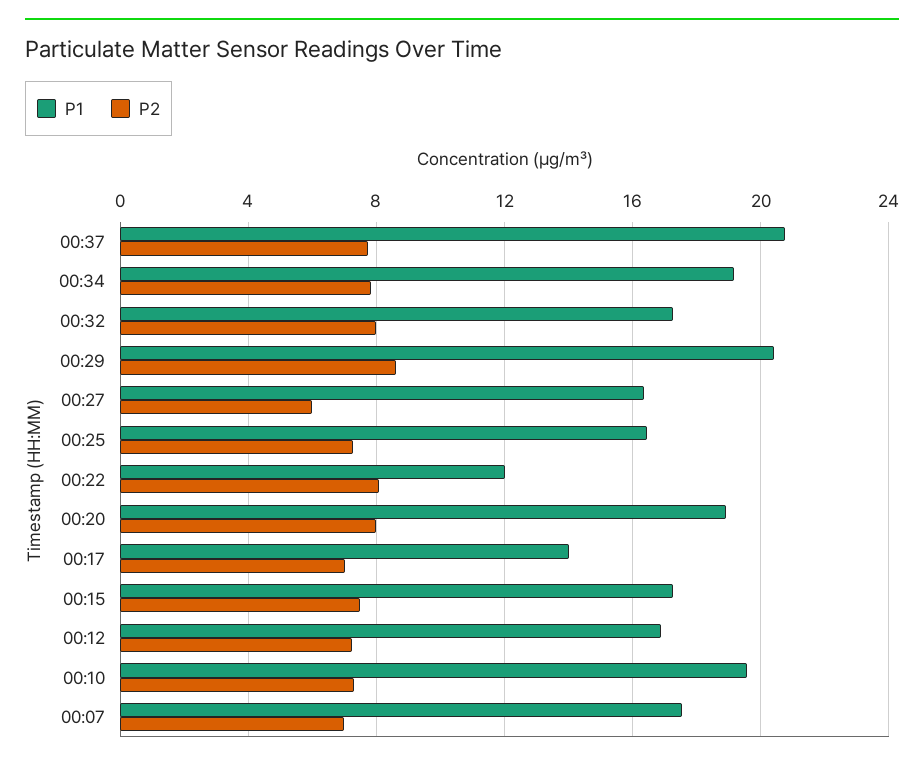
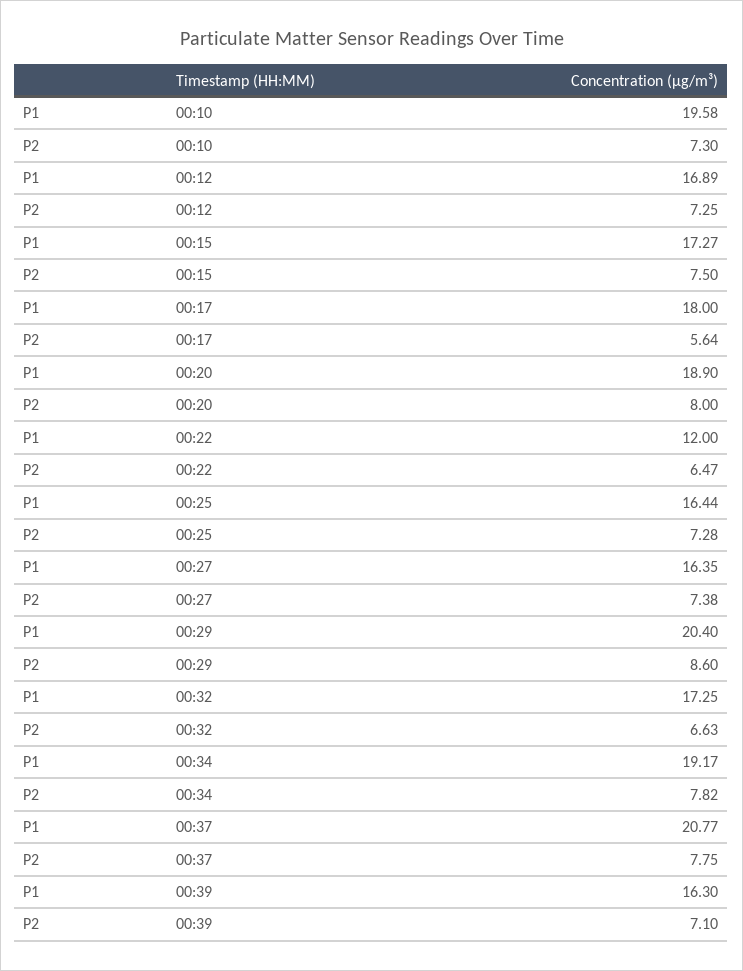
P2, 00:32: 8 -> 6.63
P2, 00:27: 6 -> 7.38
P2, 00:22: 8 -> 6.47
P1, 00:17: 14 -> 18
P2, 00:17: 7 -> 5.64
P1, 00:07: 17.5 -> none
P2, 00:07: 7 -> none
P1, 00:39: none -> 16.3
P2, 00:39: none -> 7.1

